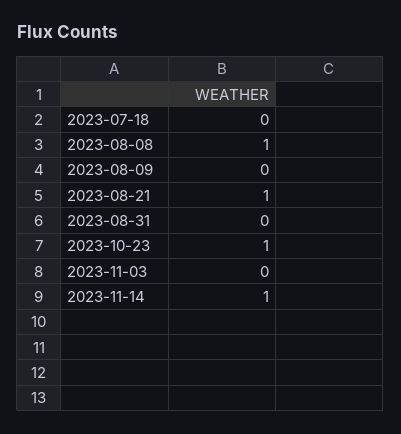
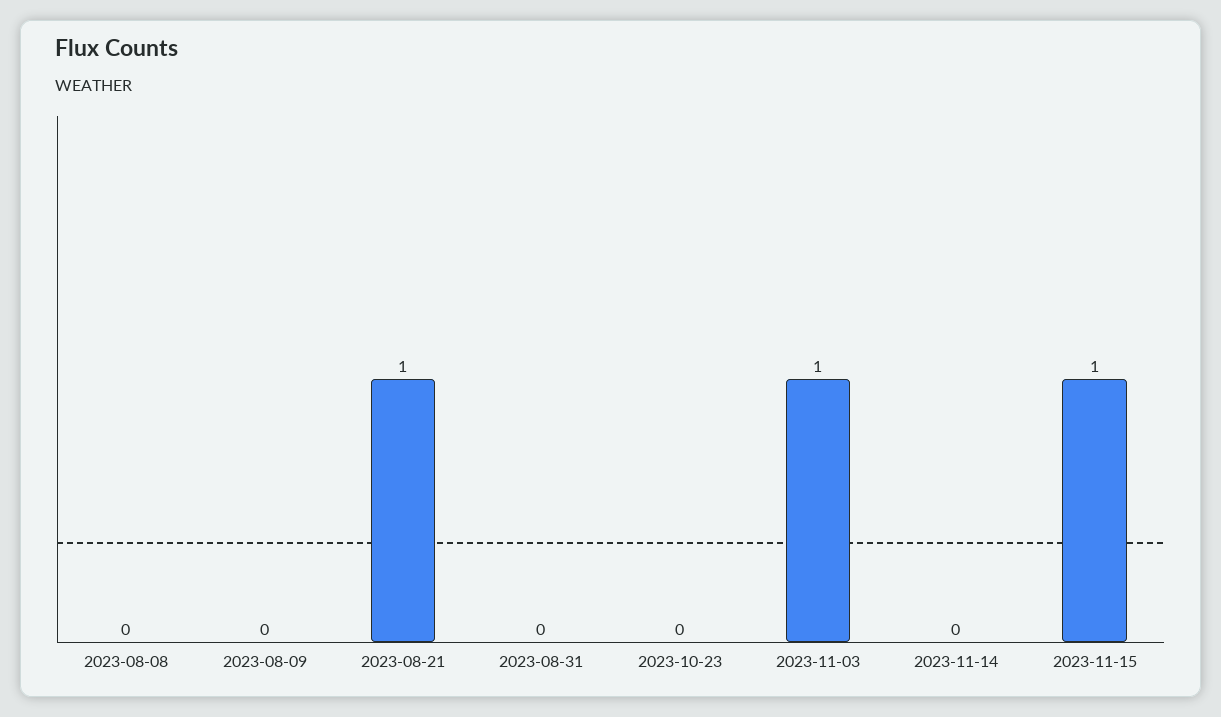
2023-07-18: 0 -> none
2023-08-08: 1 -> 0
2023-10-23: 1 -> 0
2023-11-03: 0 -> 1
2023-11-14: 1 -> 0
2023-11-15: none -> 1

